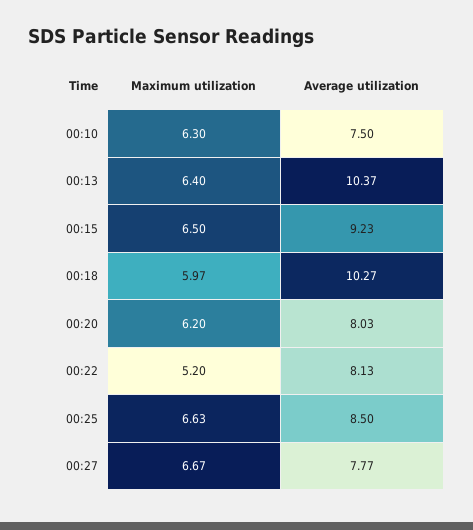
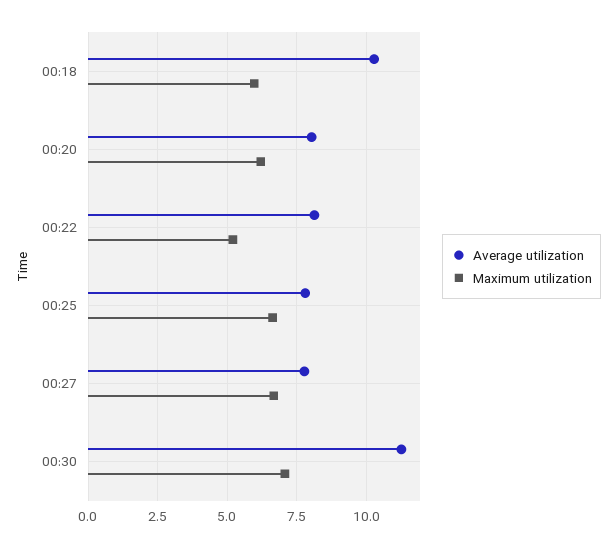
Maximum utilization, 00:10: 6.3 -> none
Average utilization, 00:10: 7.5 -> none
Maximum utilization, 00:13: 6.4 -> none
Average utilization, 00:13: 10.37 -> none
Maximum utilization, 00:15: 6.5 -> none
Average utilization, 00:15: 9.23 -> none
Average utilization, 00:25: 8.5 -> 7.75
Average utilization, 00:30: none -> 11.25
Maximum utilization, 00:30: none -> 7

